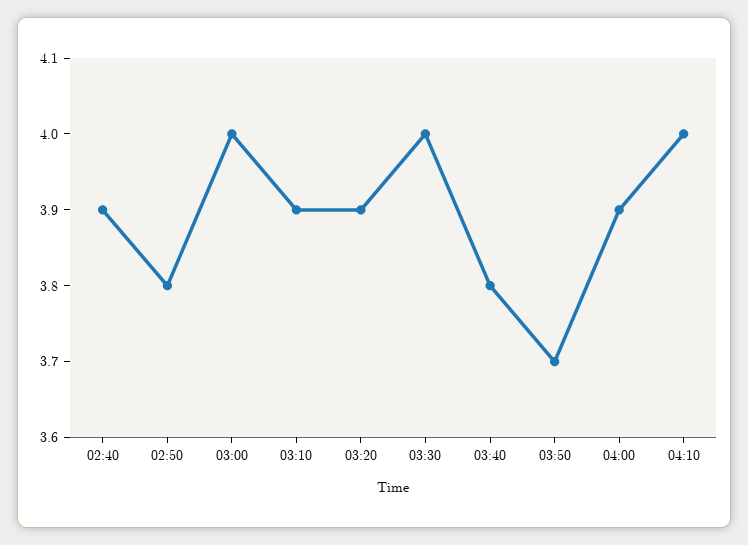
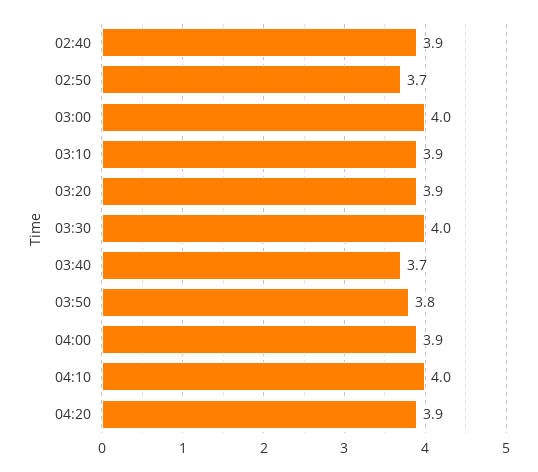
02:50: 3.8 -> 3.7
03:40: 3.8 -> 3.7
03:50: 3.7 -> 3.8
04:20: none -> 3.9

